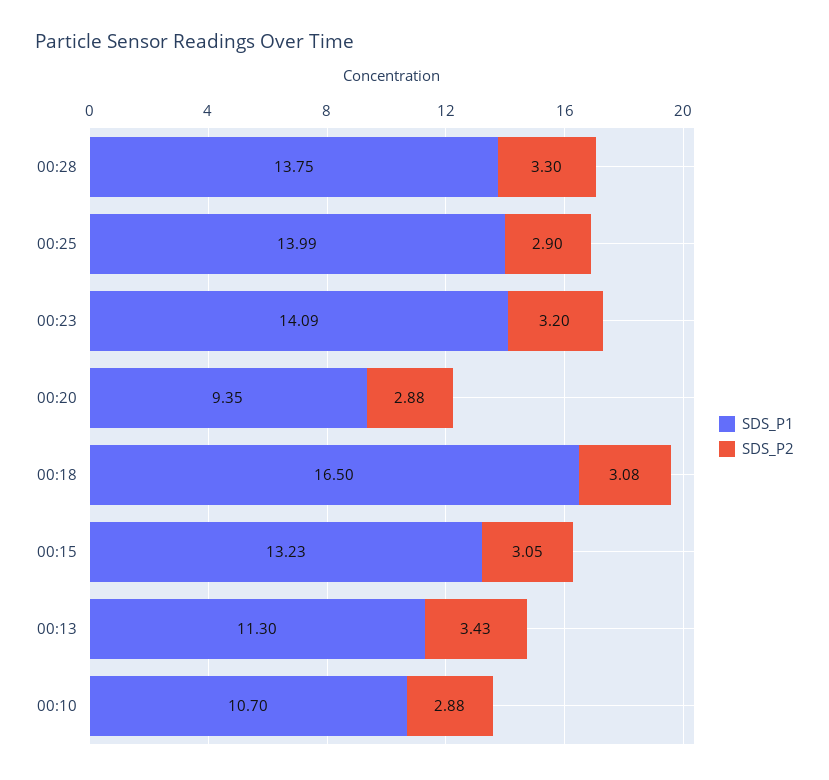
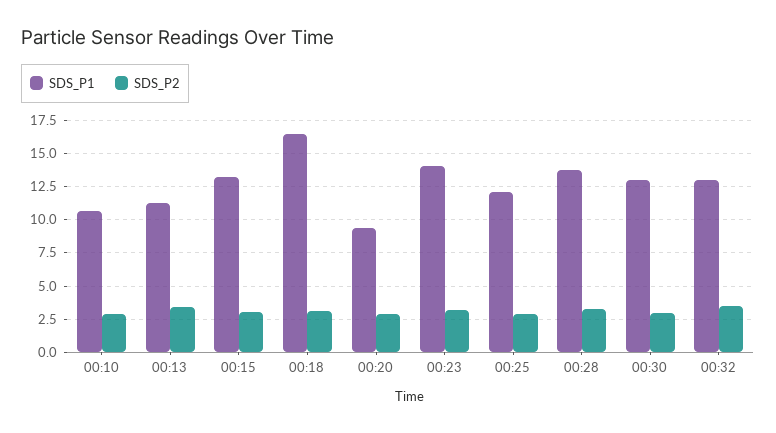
SDS_P1, 00:25: 13.99 -> 12
SDS_P1, 00:30: none -> 13
SDS_P2, 00:30: none -> 3
SDS_P1, 00:32: none -> 13
SDS_P2, 00:32: none -> 3.5

